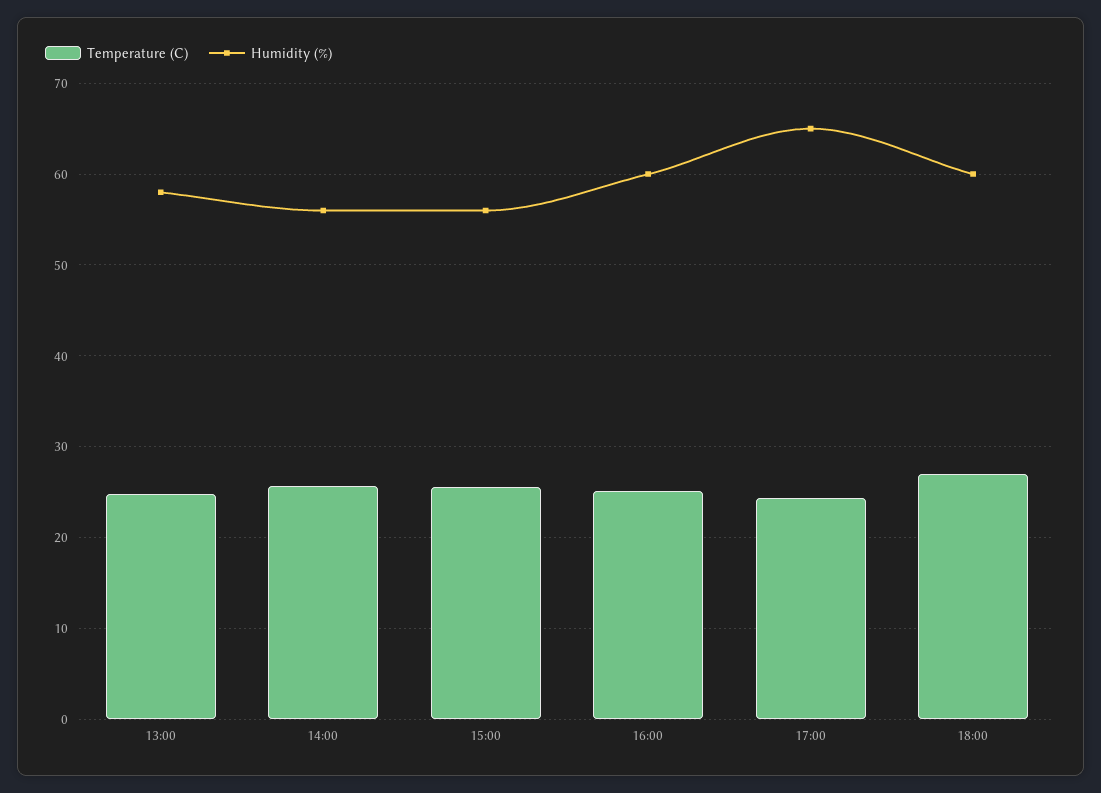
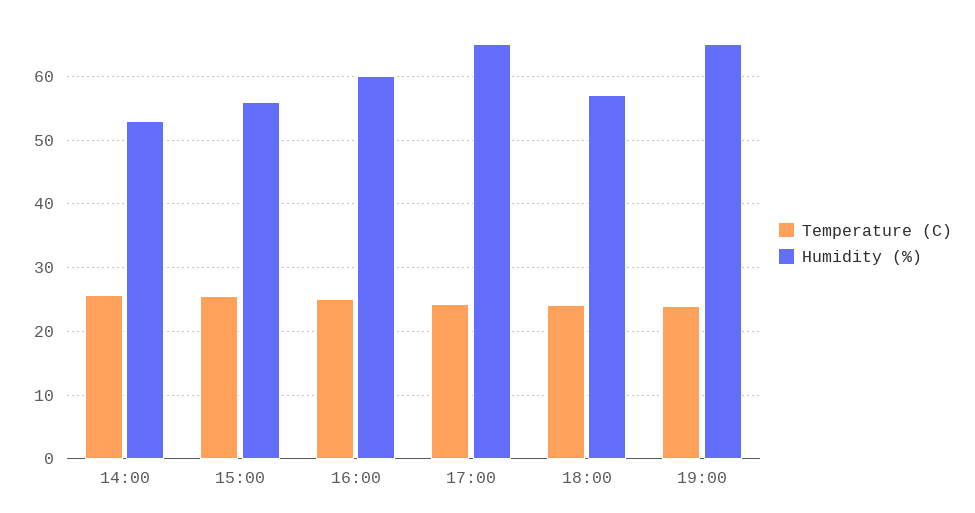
Temperature (C), 13:00: 25 -> none
Humidity (%), 13:00: 58 -> none
Humidity (%), 14:00: 56 -> 53
Temperature (C), 18:00: 27 -> 24
Humidity (%), 18:00: 60 -> 57
Temperature (C), 19:00: none -> 24
Humidity (%), 19:00: none -> 65

